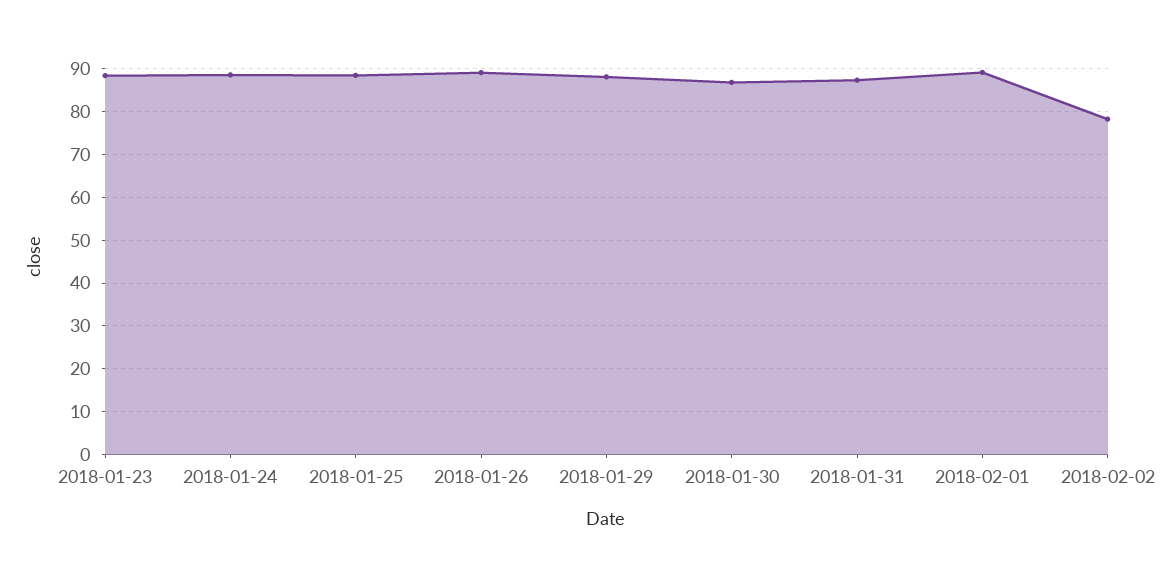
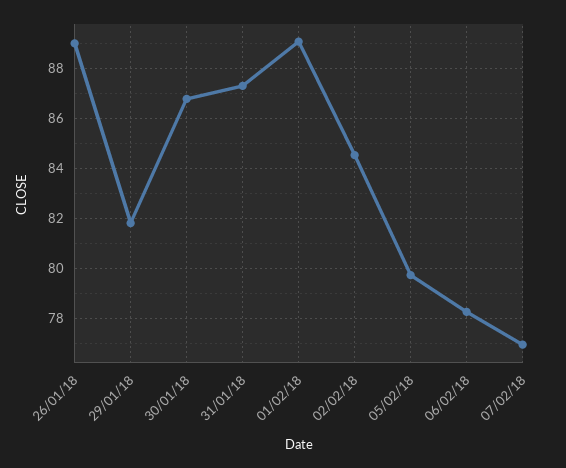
2018-01-23: 88 -> none
2018-01-24: 88 -> none
2018-01-25: 88 -> none
2018-01-29: 88 -> 81.75
2018-02-02: 78 -> 84.5
05/02/18: none -> 79.75
06/02/18: none -> 78.25
07/02/18: none -> 77

